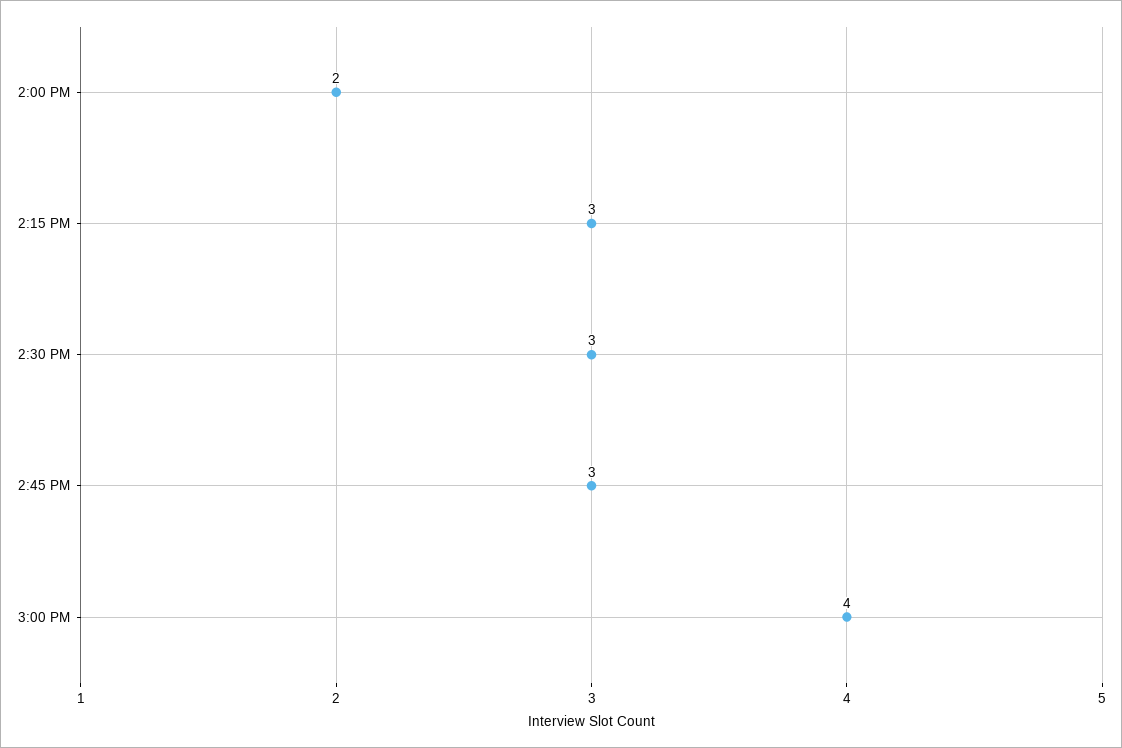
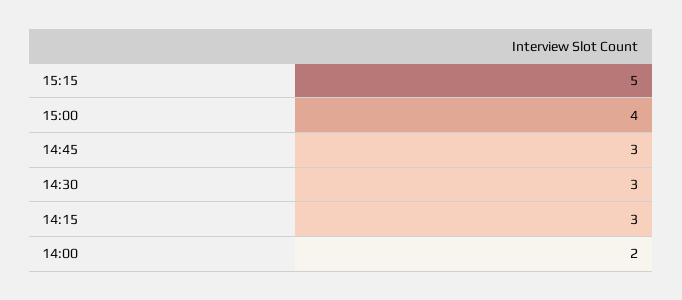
15:15: none -> 5

